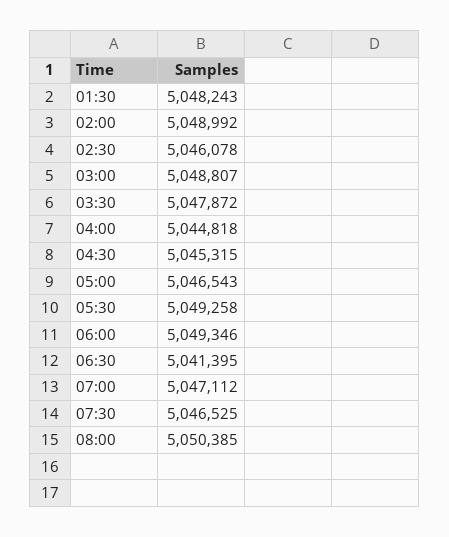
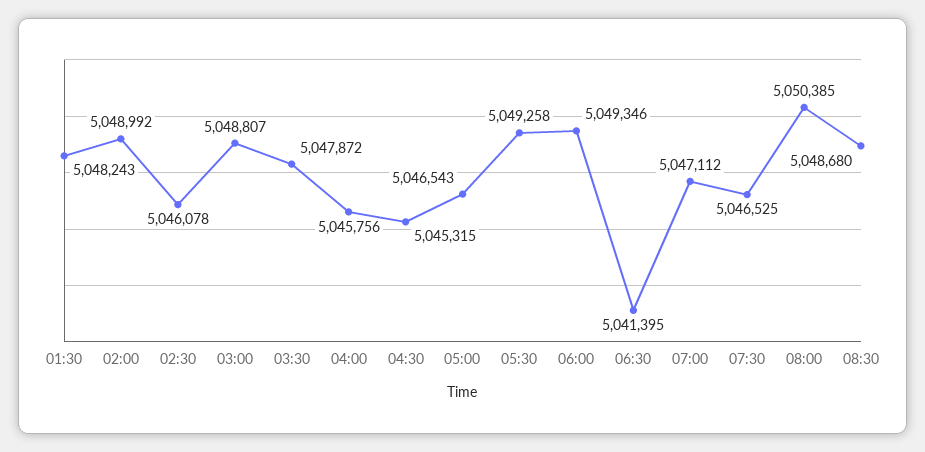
04:00: 5044818 -> 5045756
08:30: none -> 5048680

